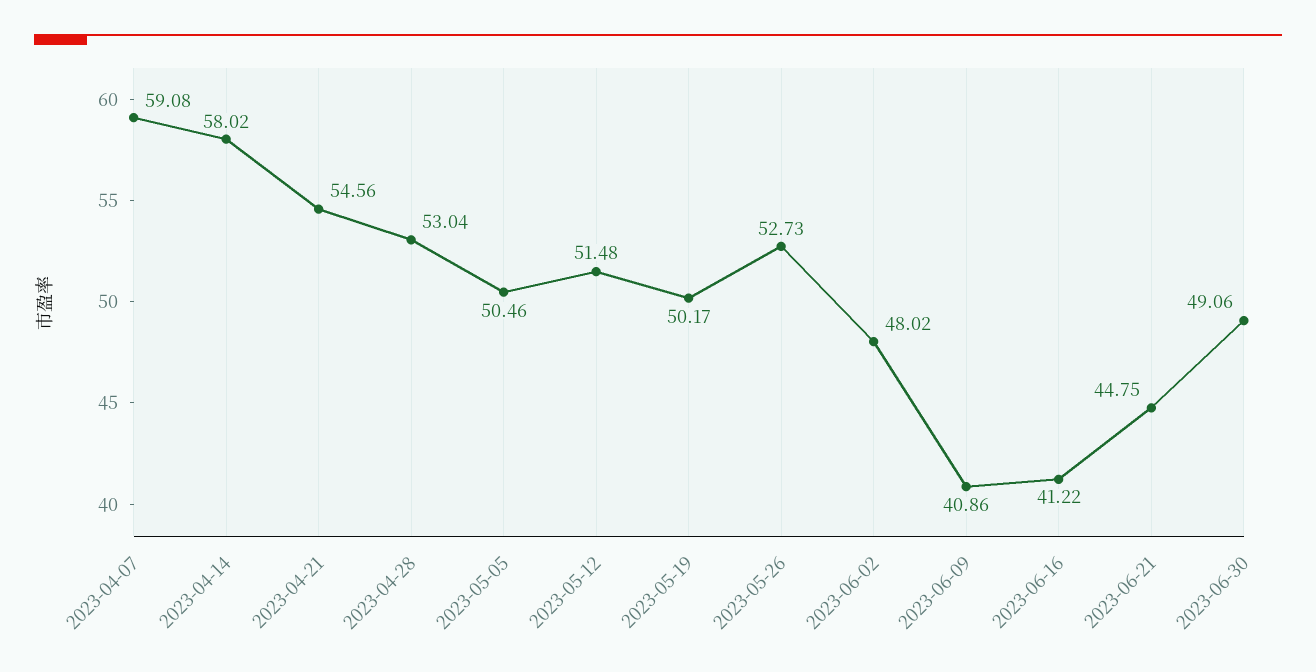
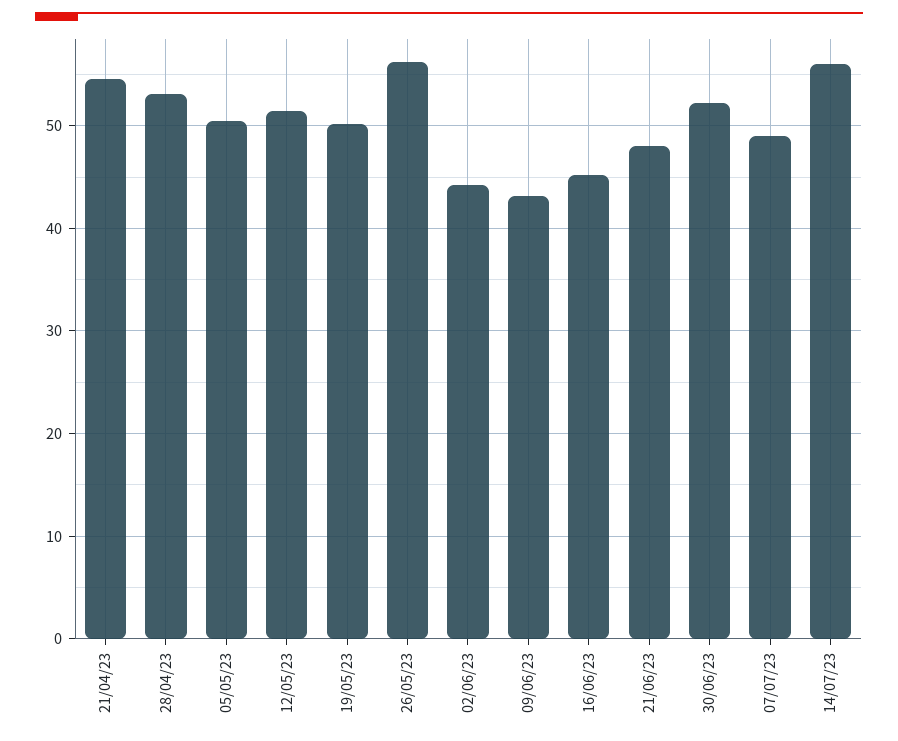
2023-04-07: 59.08 -> none
2023-04-14: 58.02 -> none
2023-05-26: 52.73 -> 56
2023-06-02: 48.02 -> 44
2023-06-09: 40.86 -> 43
2023-06-16: 41.22 -> 45
2023-06-21: 44.75 -> 48
2023-06-30: 49.06 -> 52
07/07/23: none -> 49
14/07/23: none -> 56

